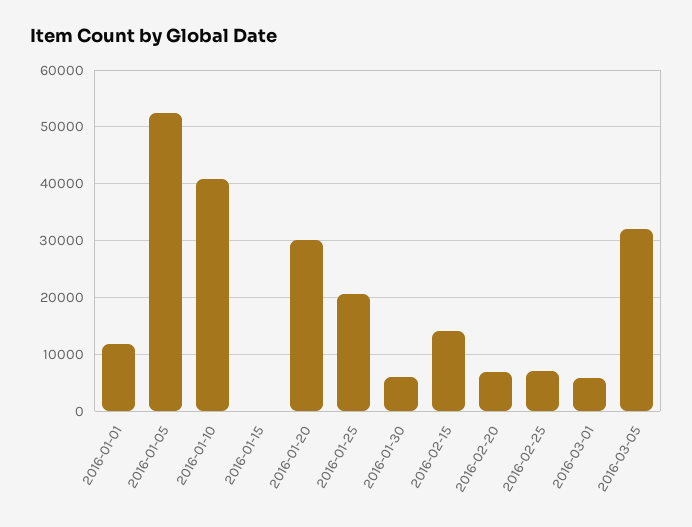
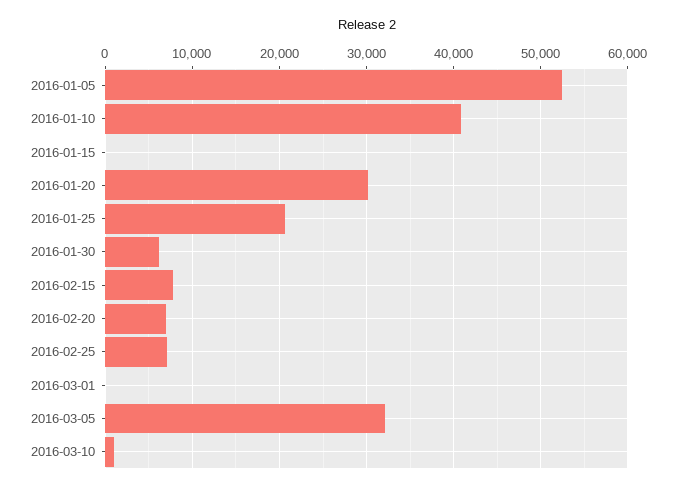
2016-01-01: 12000 -> none
2016-02-15: 14000 -> 8000
2016-03-01: 6000 -> 0
2016-03-10: none -> 1000

